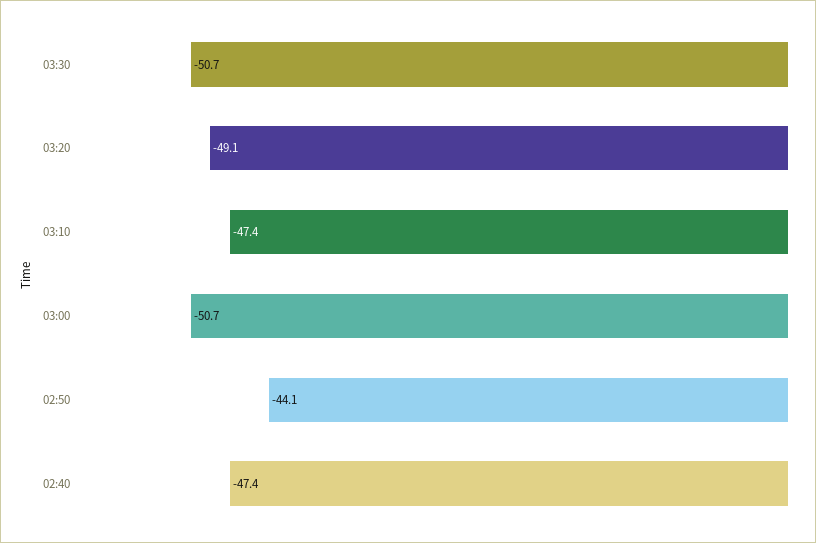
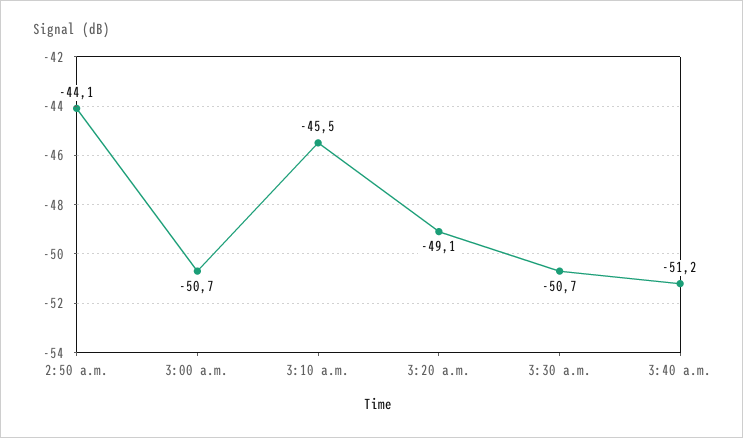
03:10: -47.4 -> -45.5
02:40: -47.4 -> none
3:40 a.m.: none -> -51.2

